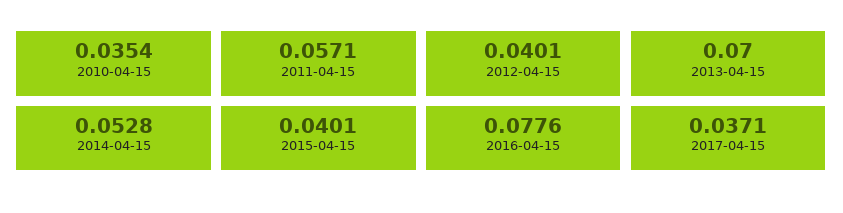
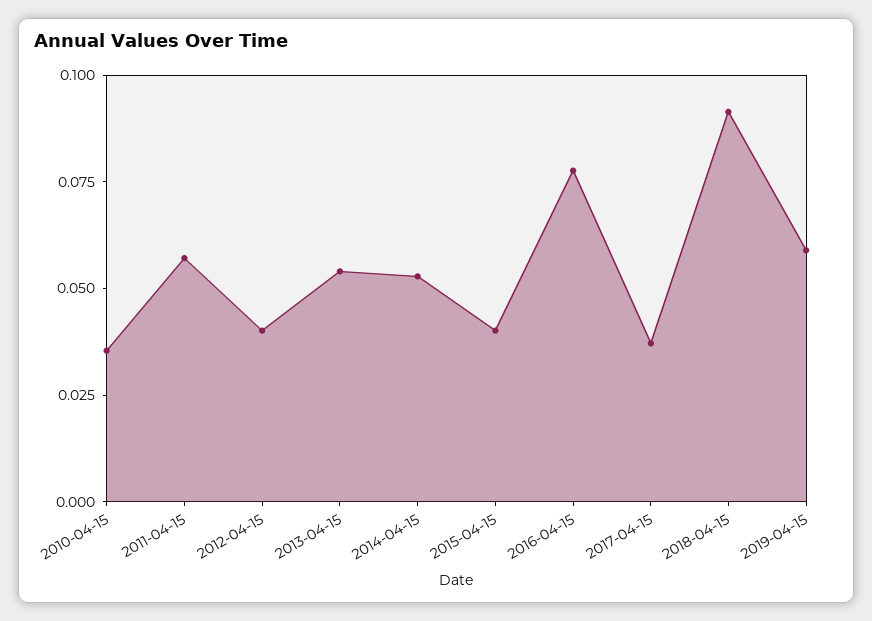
2013-04-15: 0.07 -> 0.055
2018-04-15: none -> 0.09
2019-04-15: none -> 0.06

